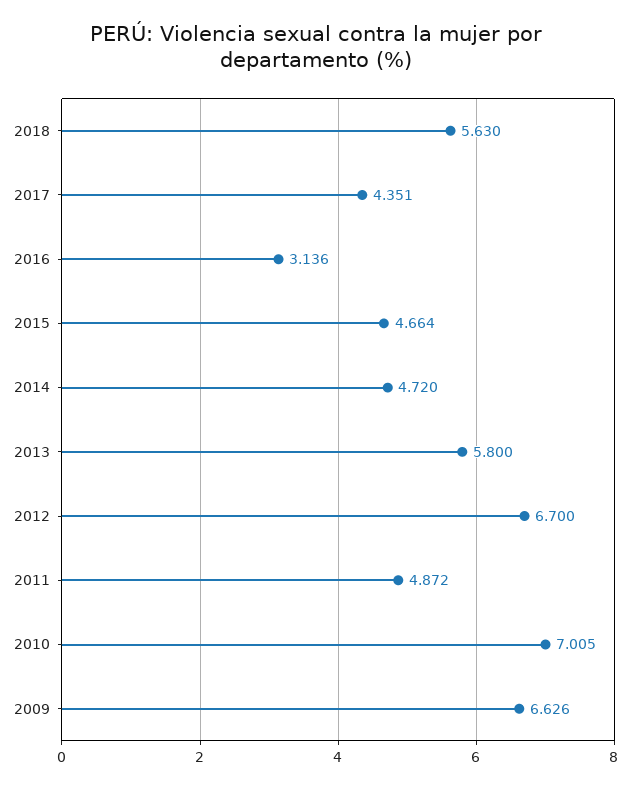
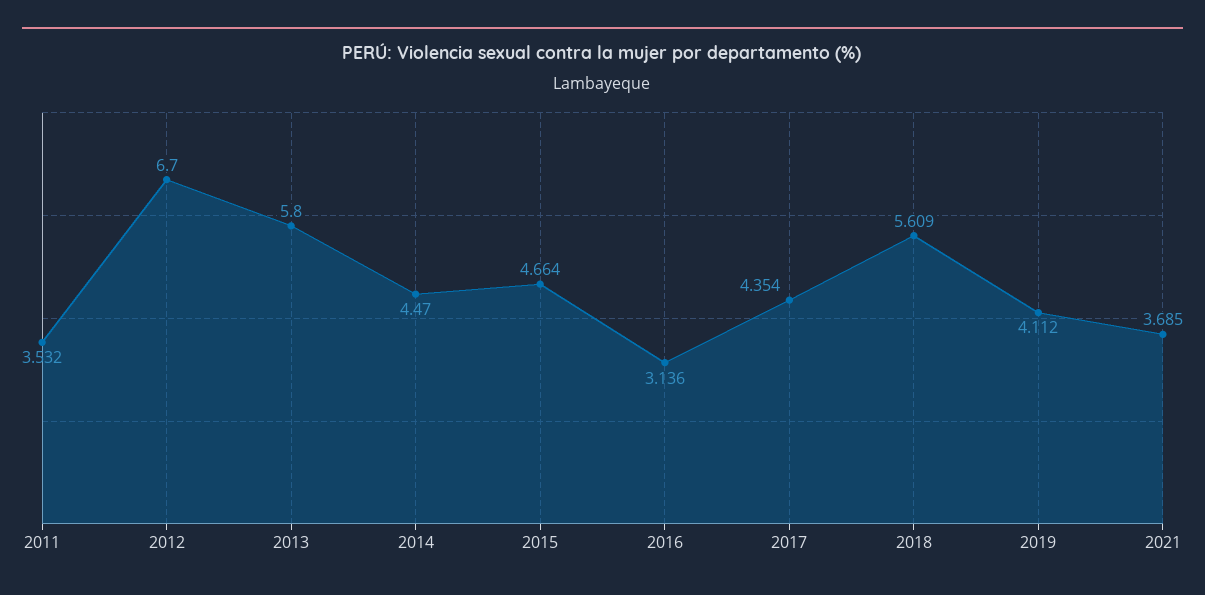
2018: 5.63 -> 5.609
2017: 4.351 -> 4.354
2014: 4.72 -> 4.47
2011: 4.872 -> 3.532
2010: 7.005 -> none
2009: 6.626 -> none
2019: none -> 4.112
2021: none -> 3.685

